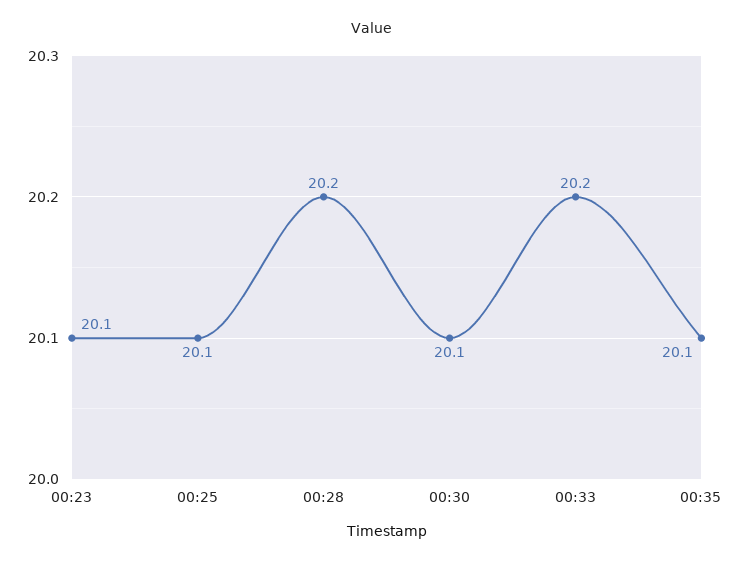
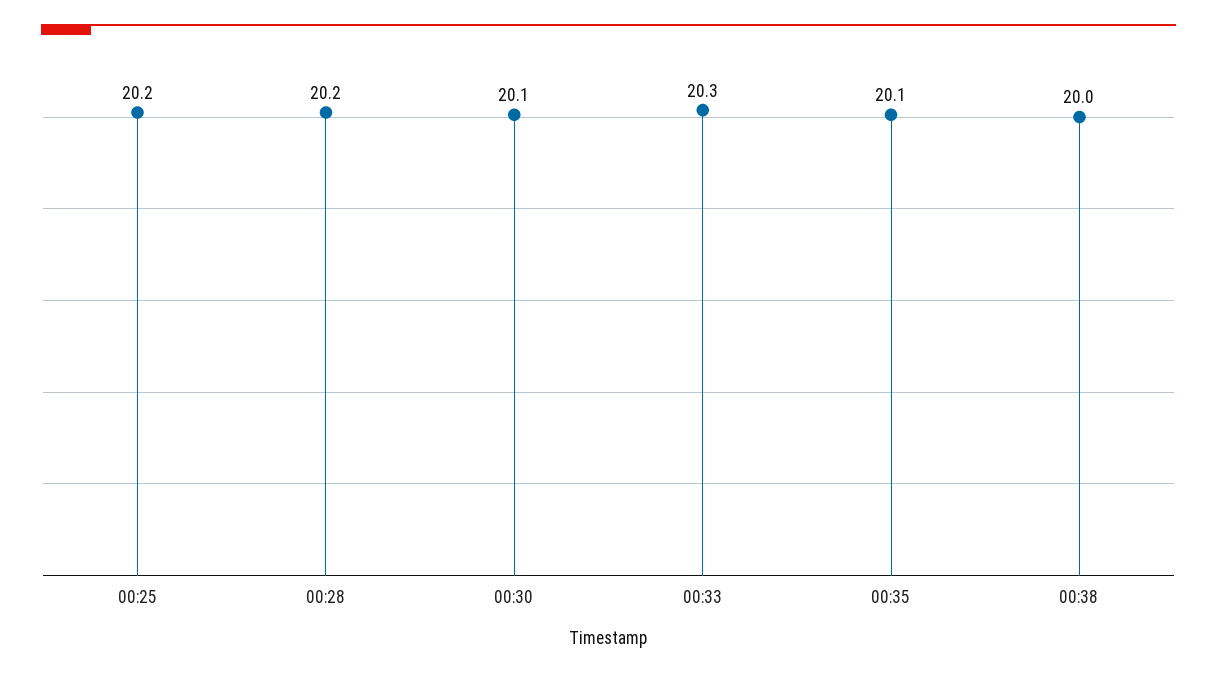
00:23: 20.1 -> none
00:25: 20.1 -> 20.2
00:33: 20.2 -> 20.3
00:38: none -> 20

